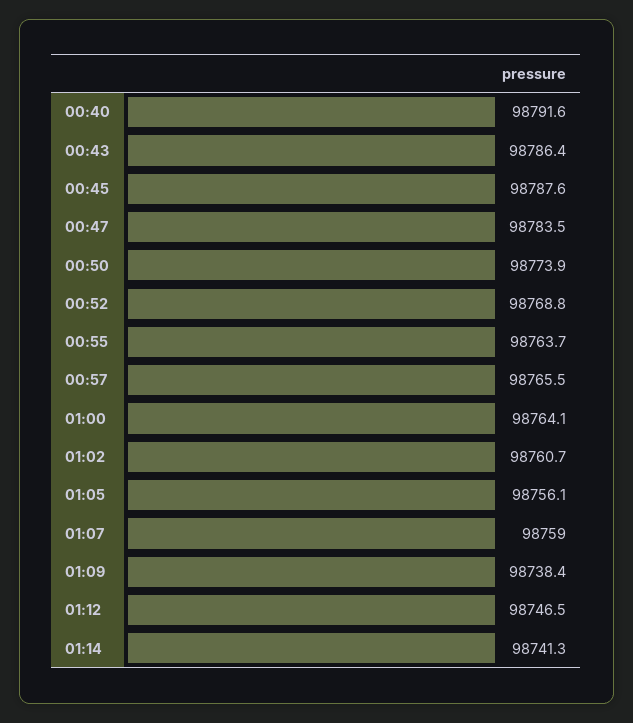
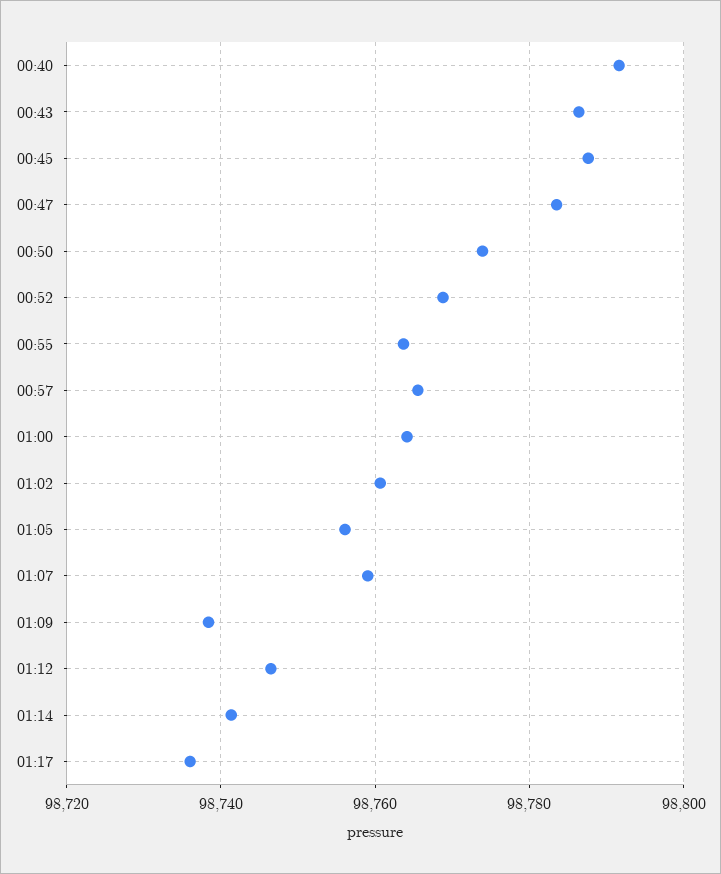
01:17: none -> 98736

